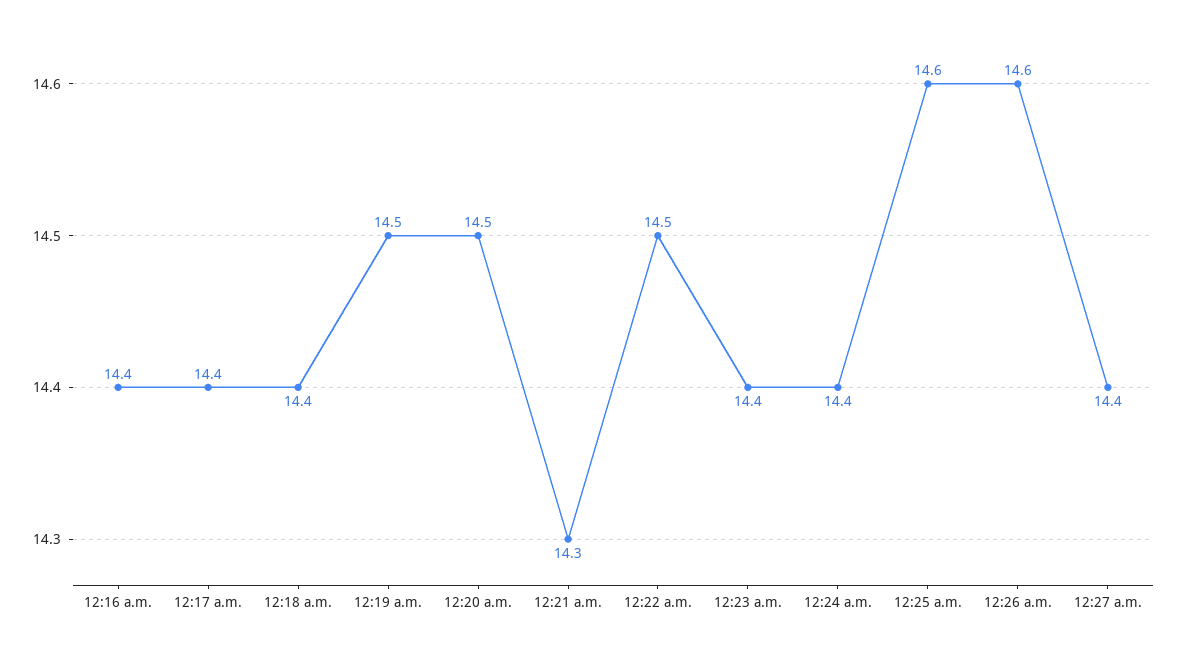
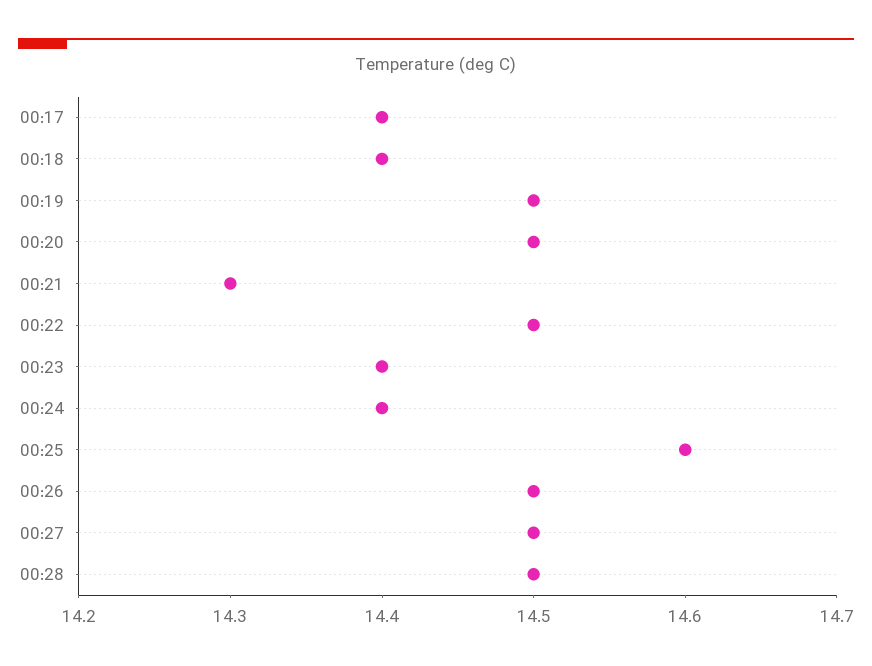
12:16 a.m.: 14.4 -> none
12:26 a.m.: 14.6 -> 14.5
12:27 a.m.: 14.4 -> 14.5
00:28: none -> 14.5

